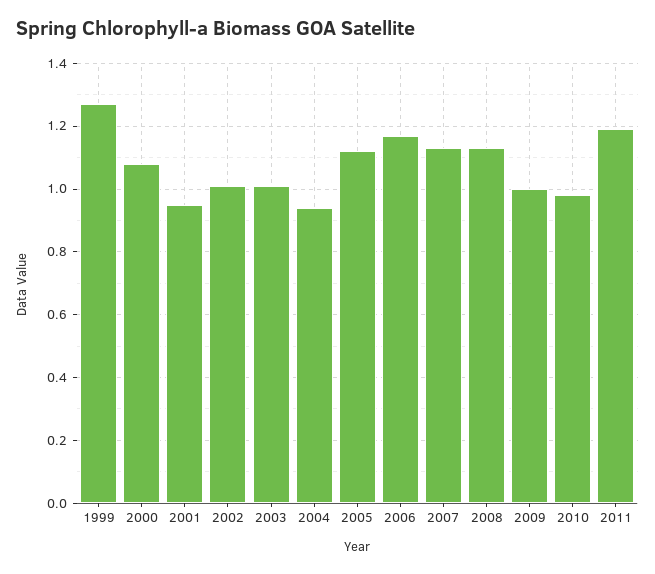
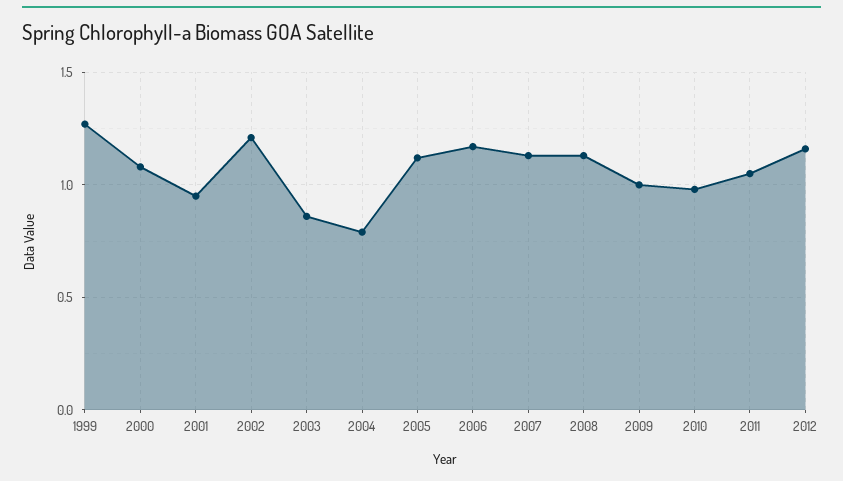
2002: 1 -> 1.2
2003: 1 -> 0.85
2004: 0.95 -> 0.8
2011: 1.2 -> 1.05
2012: none -> 1.15

